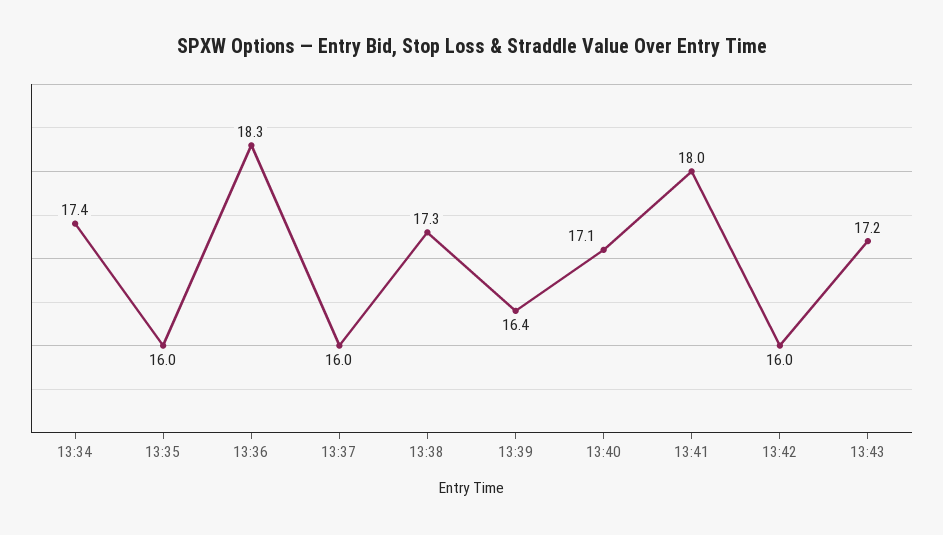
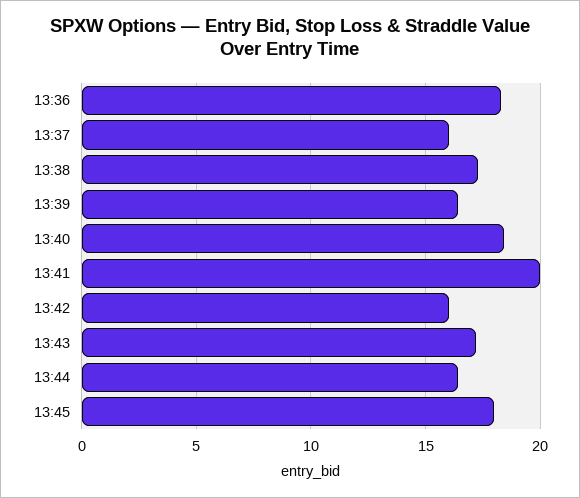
13:34: 17.4 -> none
13:35: 16 -> none
13:40: 17.1 -> 18.5
13:41: 18 -> 20
13:44: none -> 16.5
13:45: none -> 18

